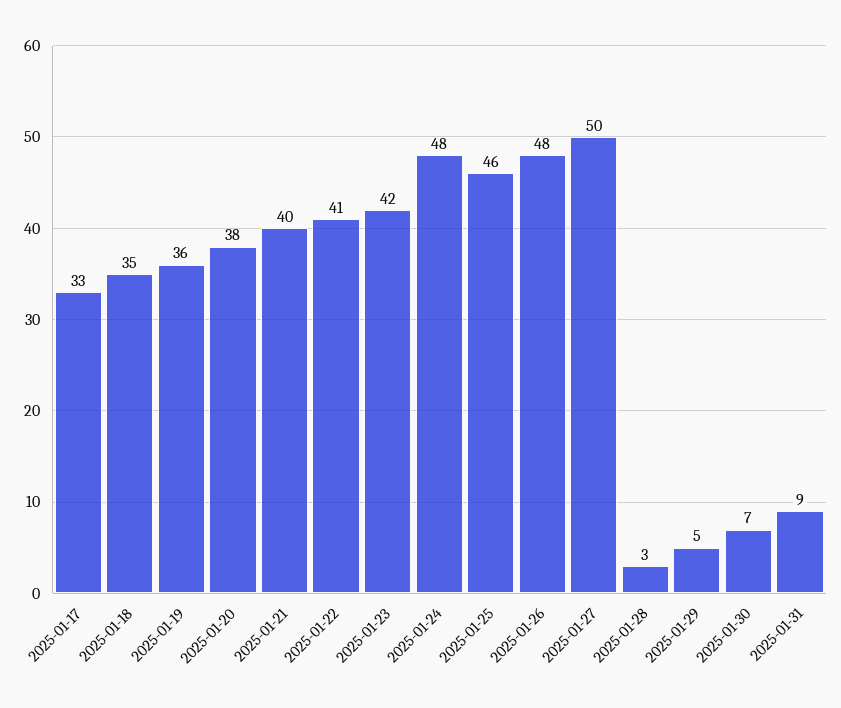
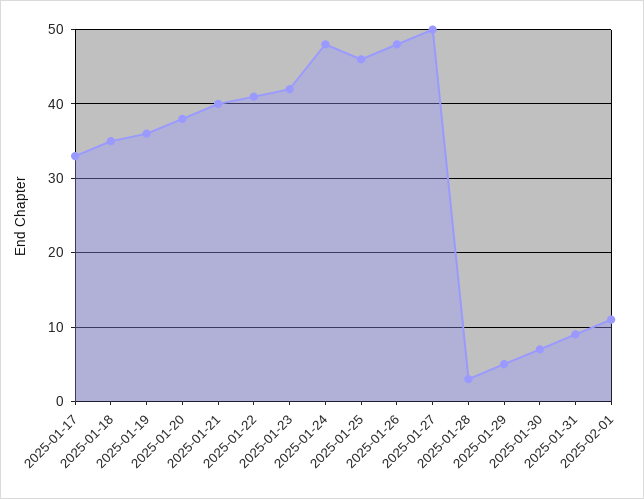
2025-02-01: none -> 11

